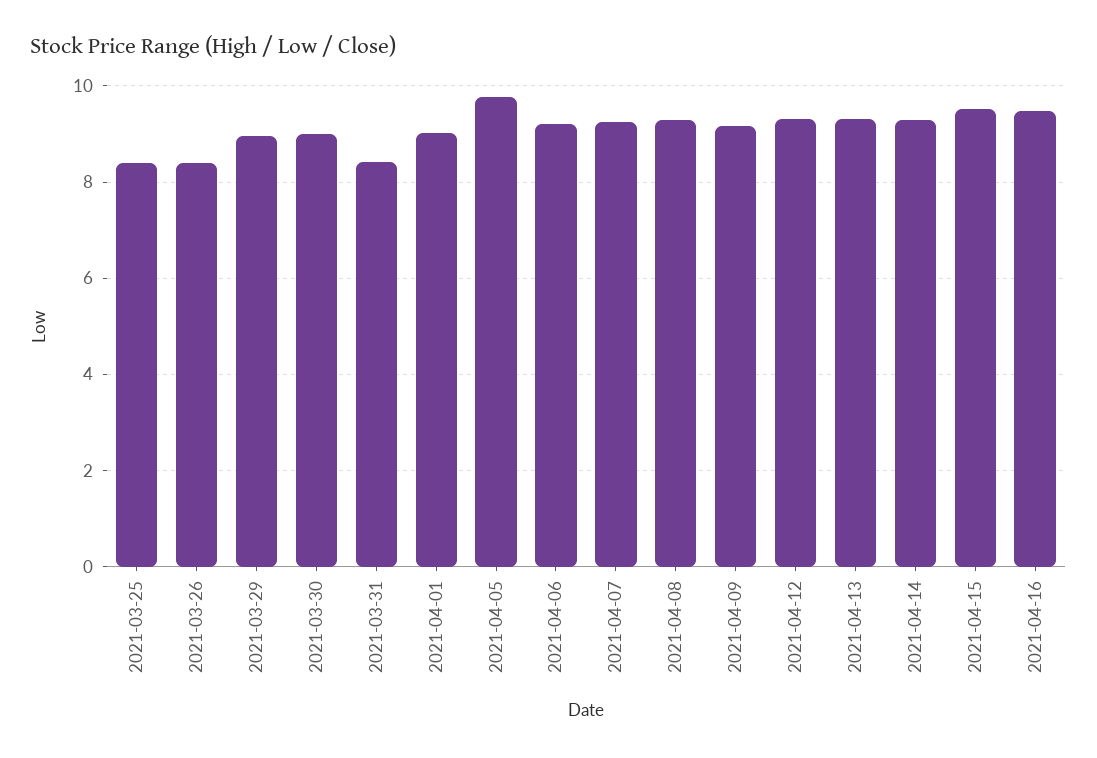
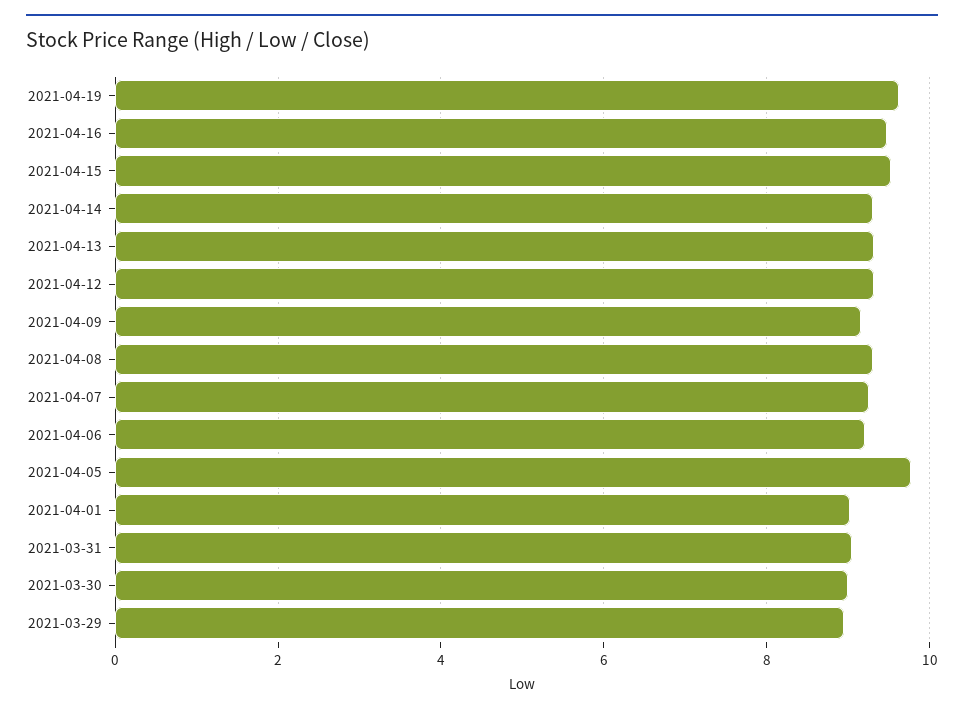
2021-03-25: 8.4 -> none
2021-03-26: 8.4 -> none
2021-03-31: 8.4 -> 9
2021-04-19: none -> 9.6

